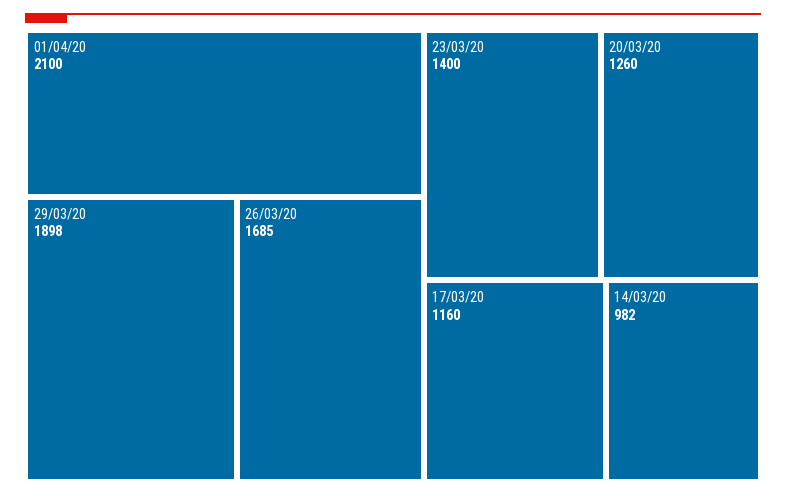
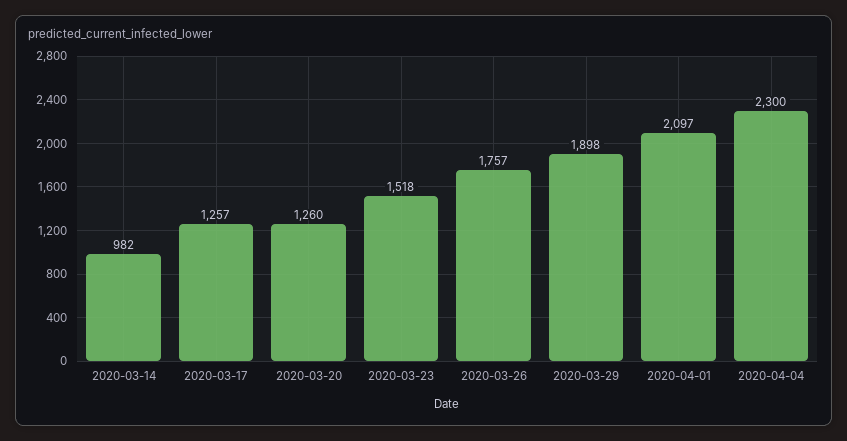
01/04/20: 2100 -> 2097
26/03/20: 1685 -> 1757
23/03/20: 1400 -> 1518
17/03/20: 1160 -> 1257
2020-04-04: none -> 2300

